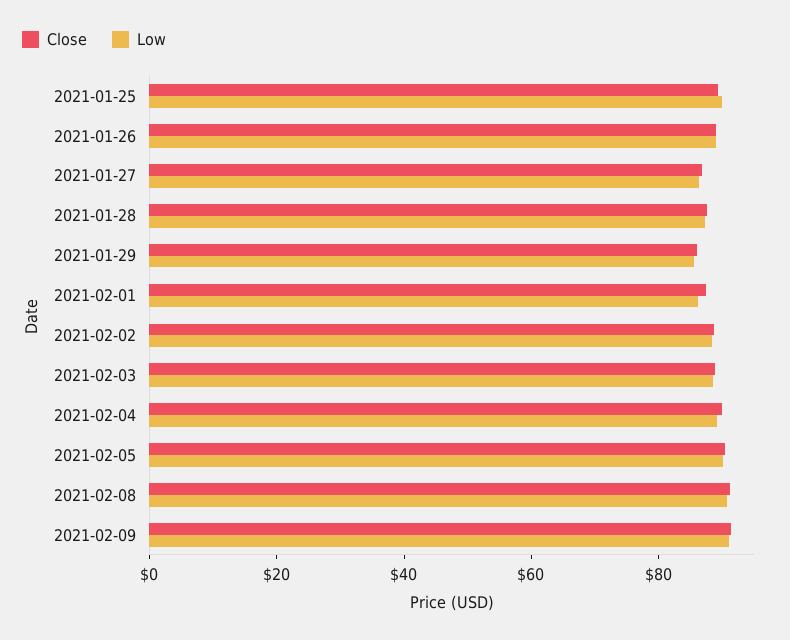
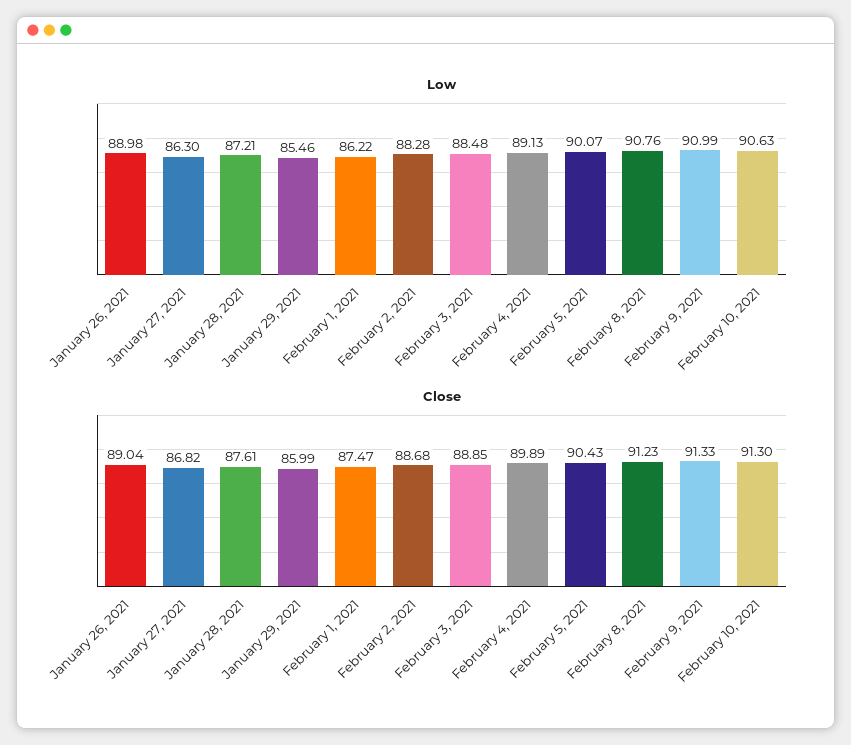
Close, 2021-01-25: 90 -> none
Low, 2021-01-25: 90 -> none
Low, February 10, 2021: none -> 90.63
Close, February 10, 2021: none -> 91.3

